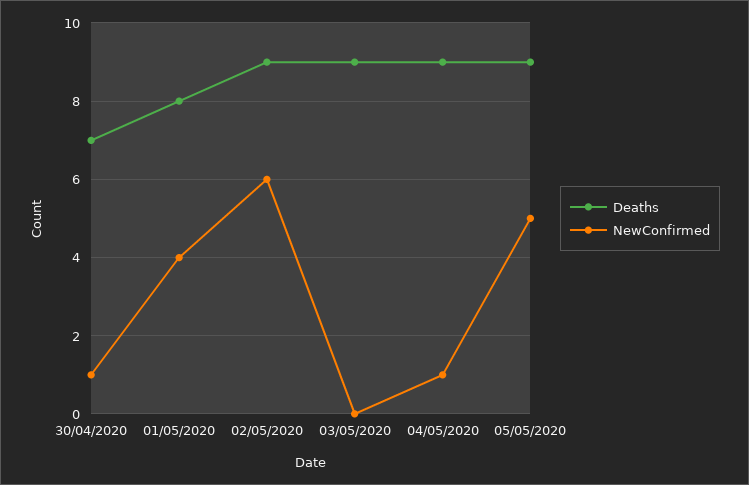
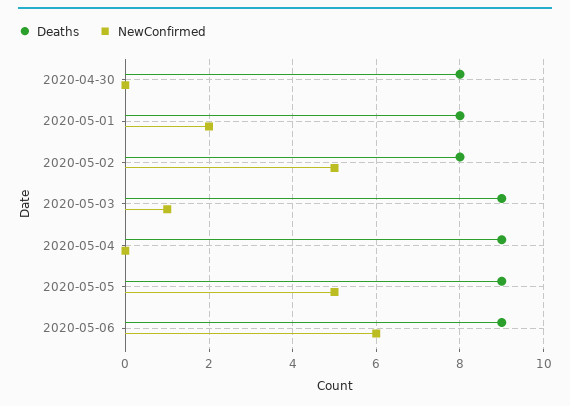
Deaths, 30/04/2020: 7 -> 8
NewConfirmed, 30/04/2020: 1 -> 0
NewConfirmed, 01/05/2020: 4 -> 2
Deaths, 02/05/2020: 9 -> 8
NewConfirmed, 02/05/2020: 6 -> 5
NewConfirmed, 03/05/2020: 0 -> 1
NewConfirmed, 04/05/2020: 1 -> 0
Deaths, 2020-05-06: none -> 9
NewConfirmed, 2020-05-06: none -> 6

